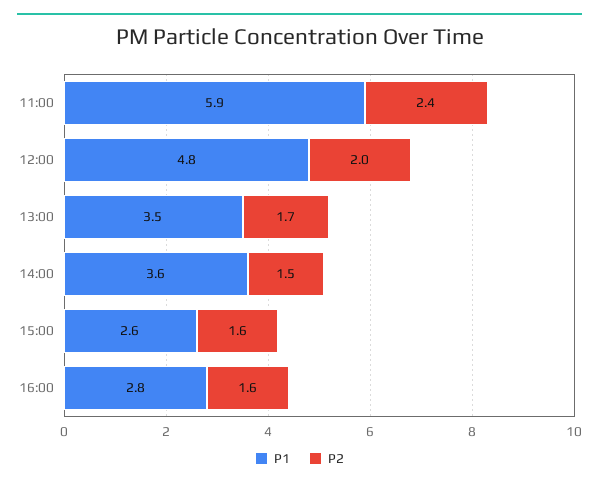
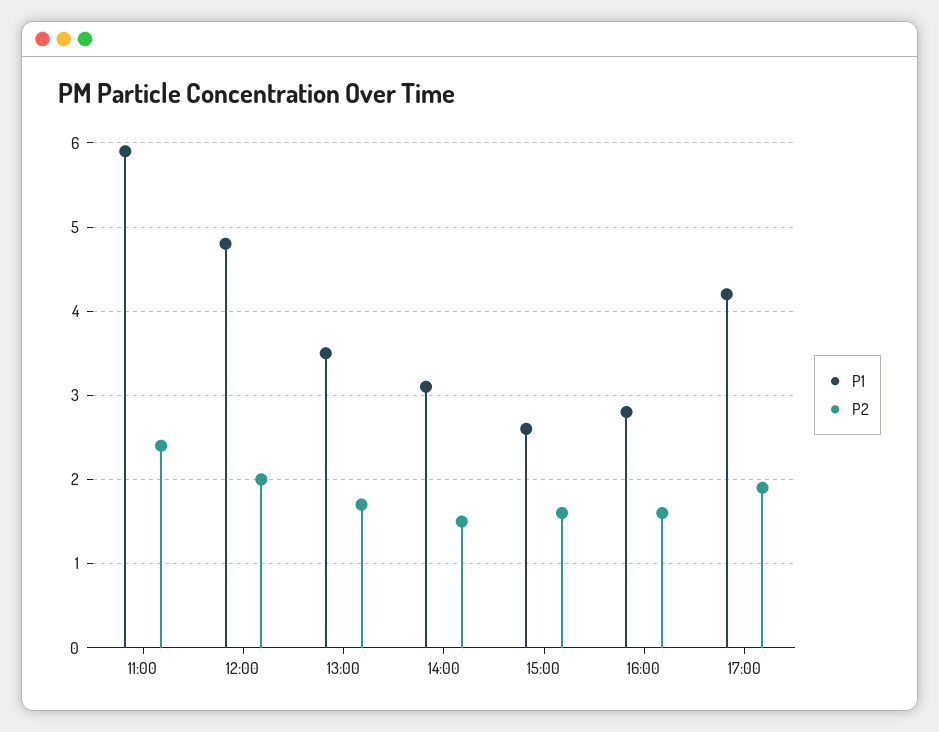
P1, 14:00: 3.6 -> 3.1
P1, 17:00: none -> 4.2
P2, 17:00: none -> 1.9

